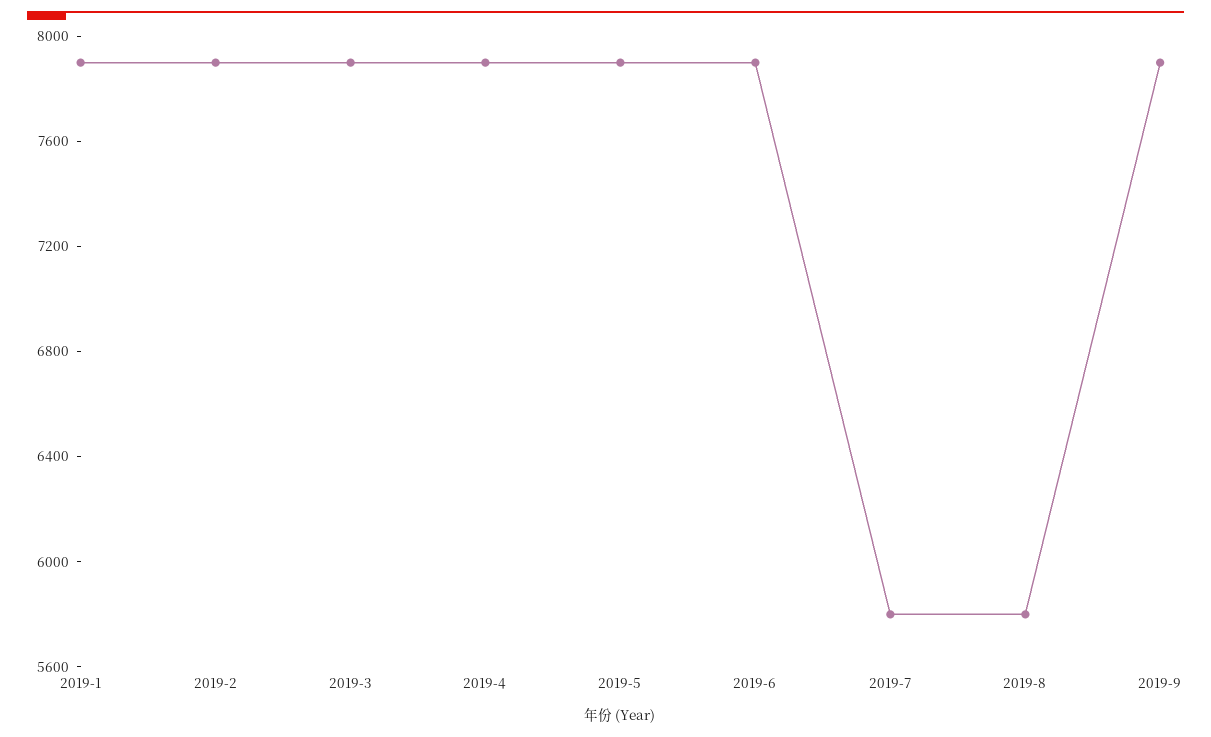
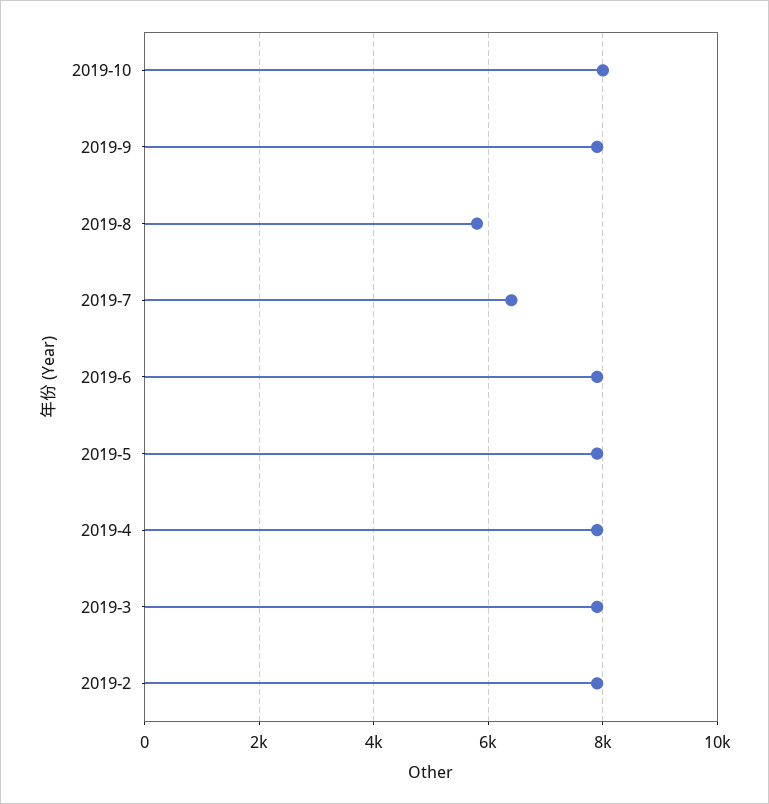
2019-1: 7900 -> none
2019-7: 5800 -> 6400
2019-10: none -> 8000

